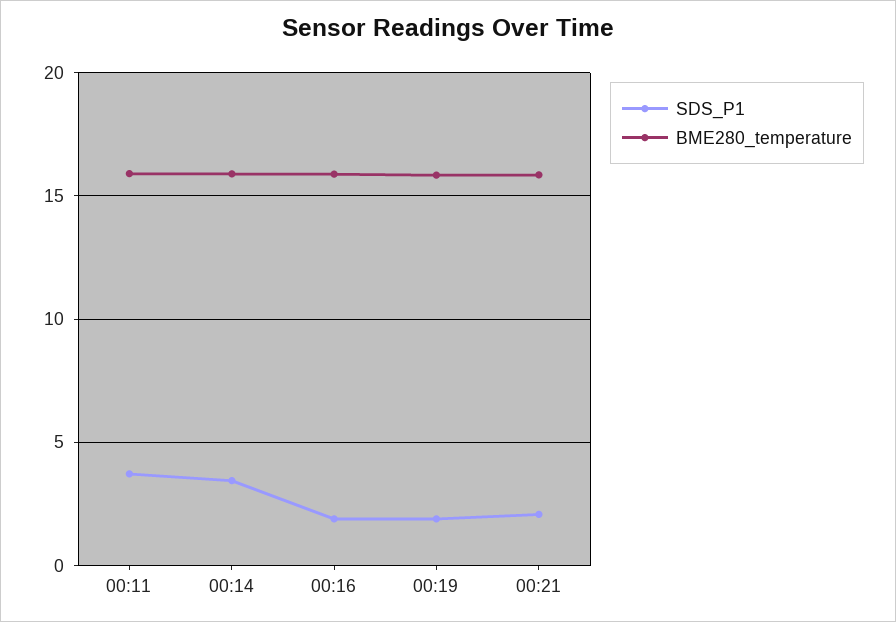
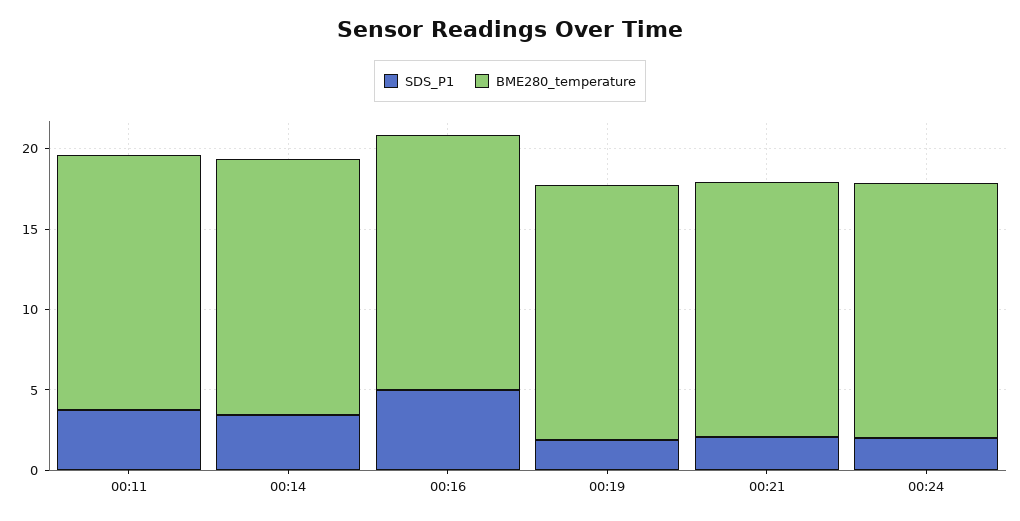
SDS_P1, 00:16: 2 -> 5
SDS_P1, 00:24: none -> 2
BME280_temperature, 00:24: none -> 16

